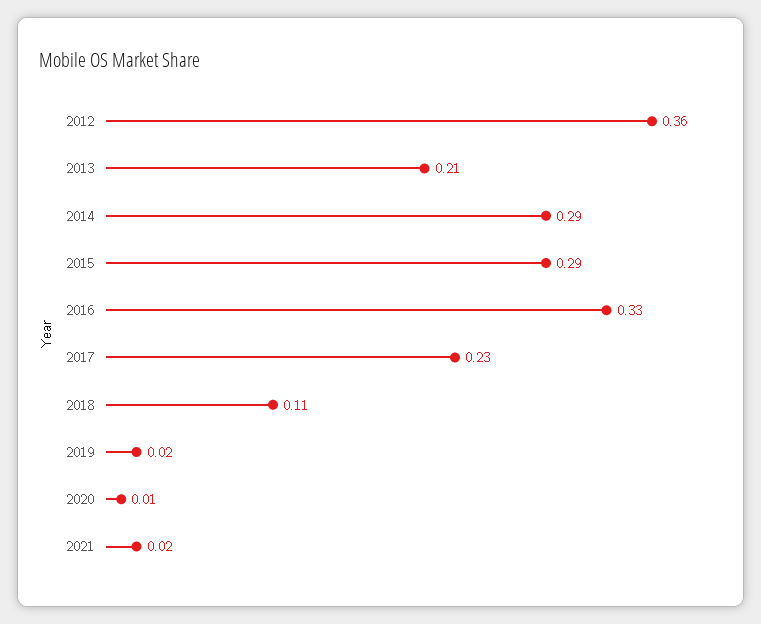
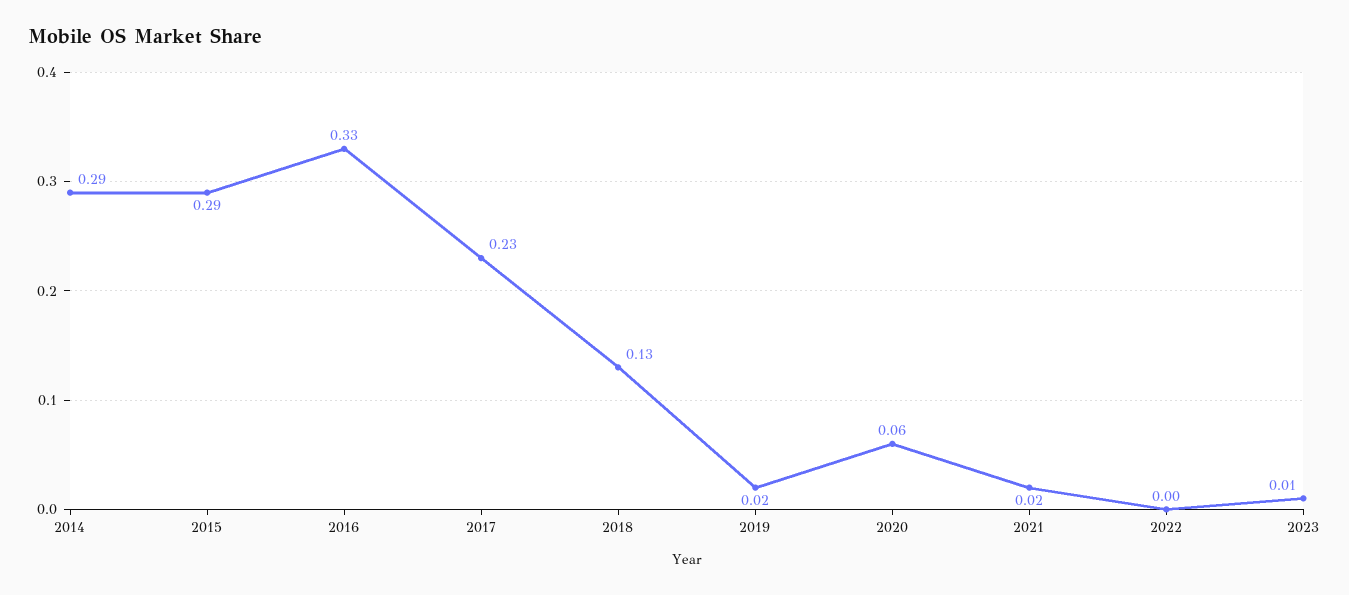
2012: 0.36 -> none
2013: 0.21 -> none
2018: 0.11 -> 0.13
2020: 0.01 -> 0.06
2022: none -> 0
2023: none -> 0.01

